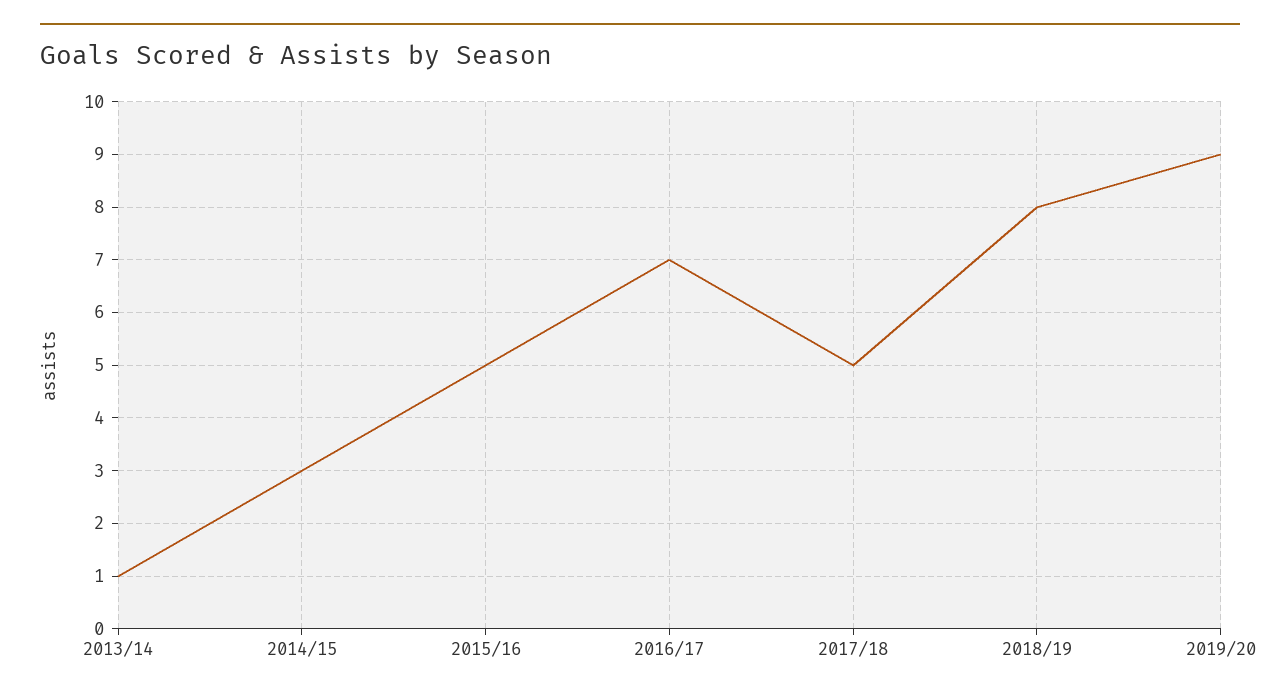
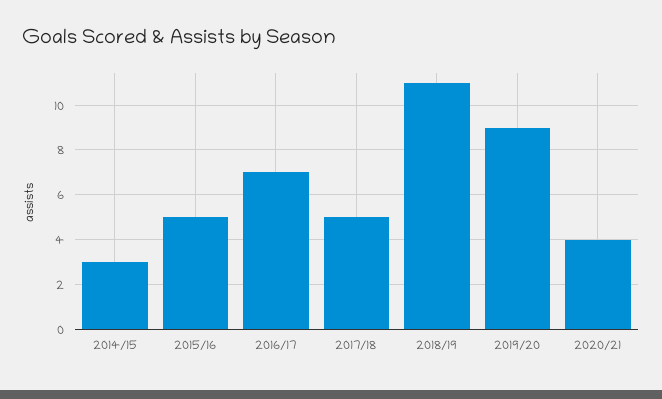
2013/14: 1 -> none
2018/19: 8 -> 11
2020/21: none -> 4

